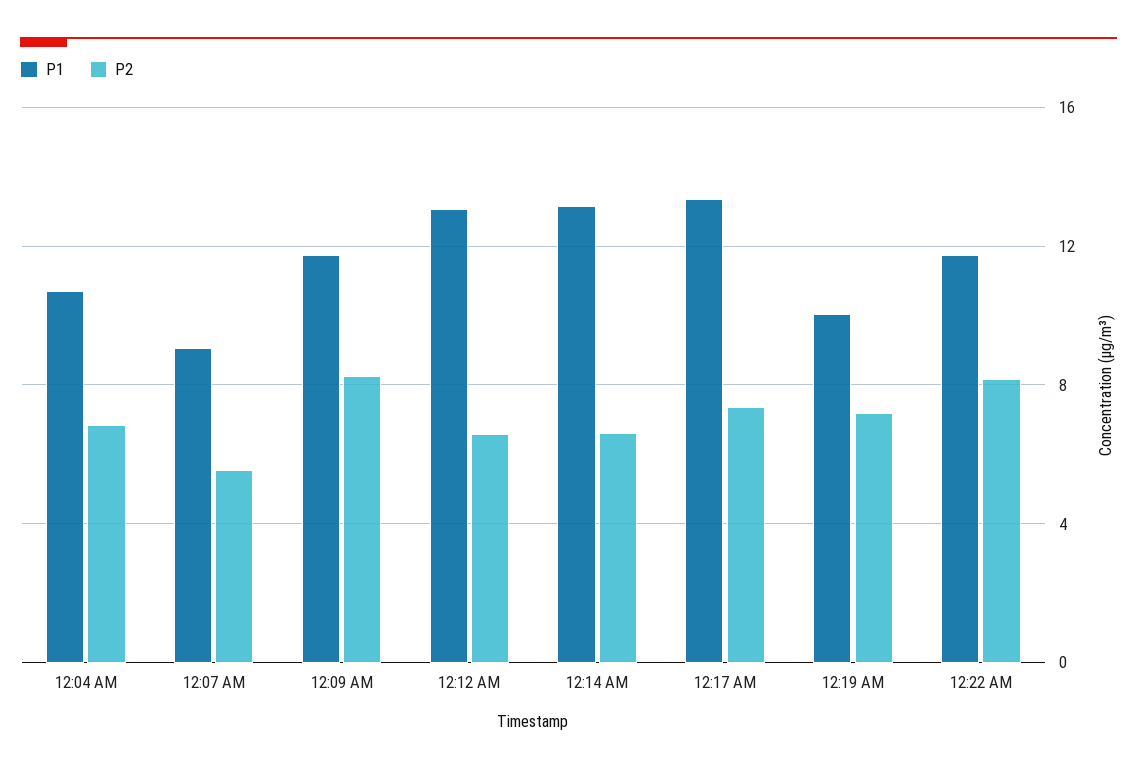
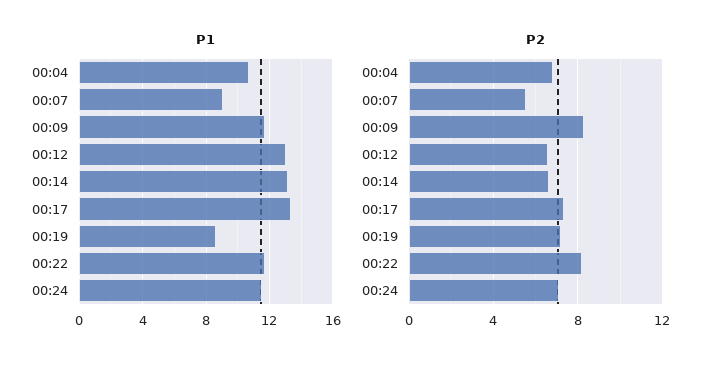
P1, 12:19 AM: 10 -> 8.5
P1, 00:24: none -> 11.5
P2, 00:24: none -> 7

